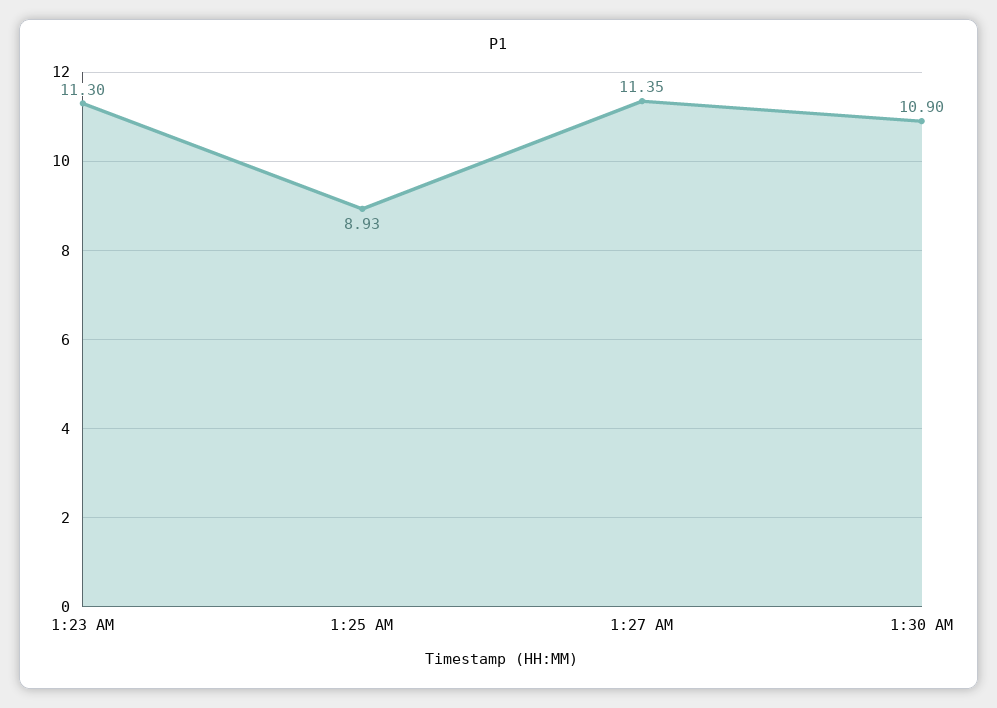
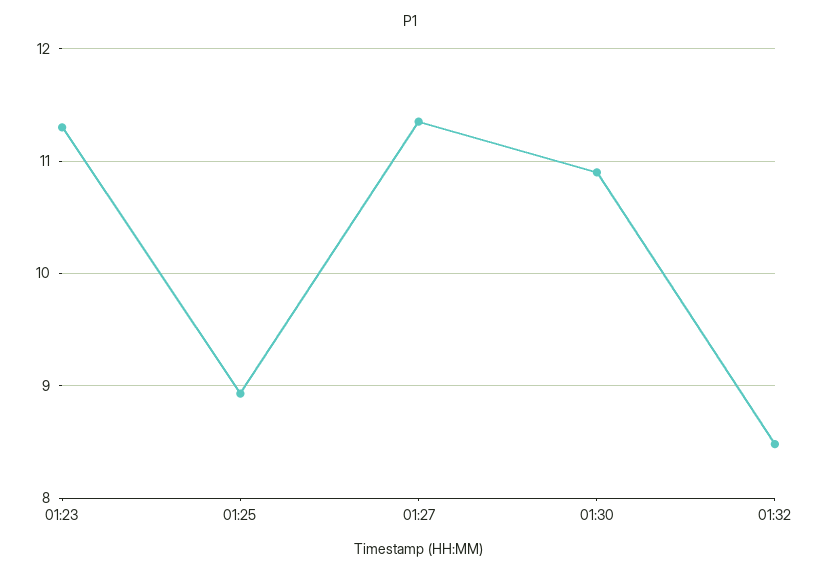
01:32: none -> 8.5

